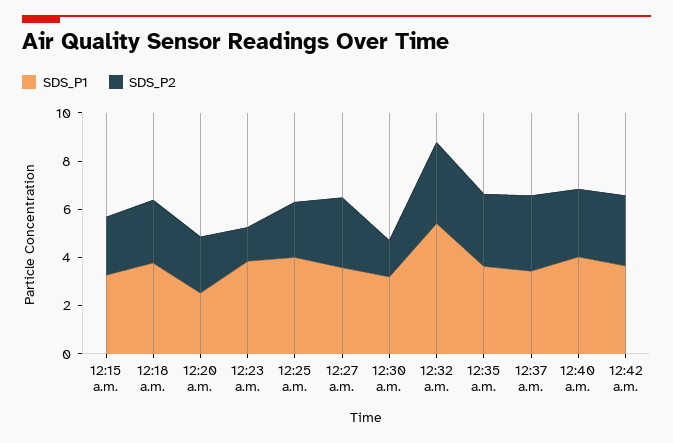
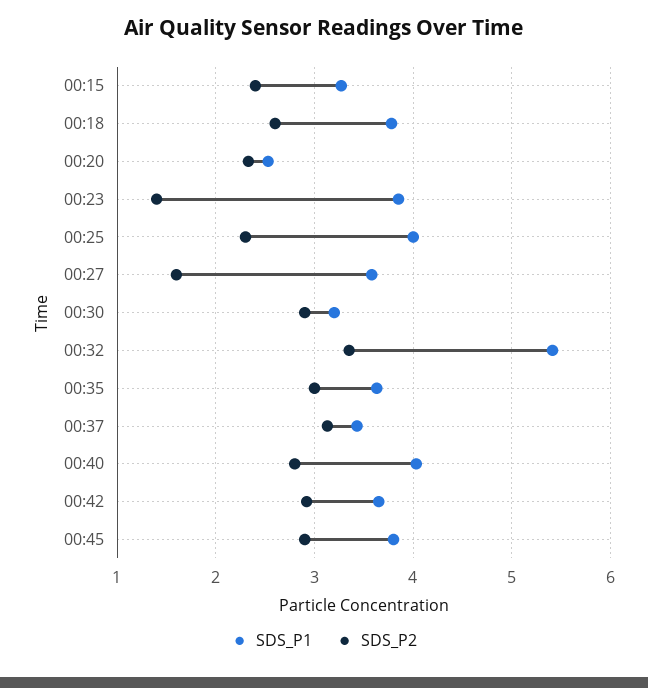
SDS_P2, 12:27 a.m.: 3 -> 1.6
SDS_P2, 12:30 a.m.: 1.5 -> 2.9
SDS_P1, 00:45: none -> 3.8
SDS_P2, 00:45: none -> 2.9

